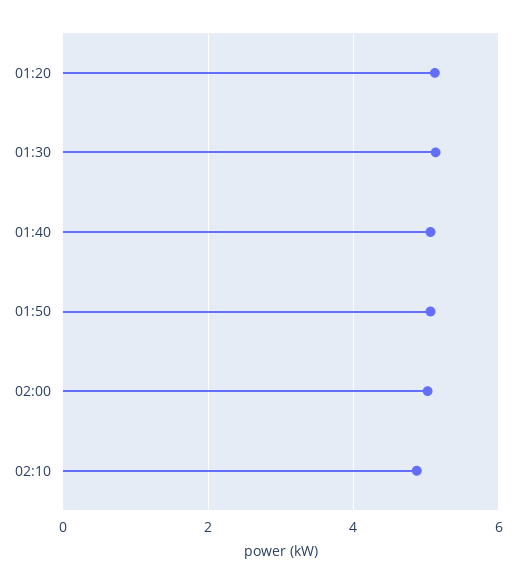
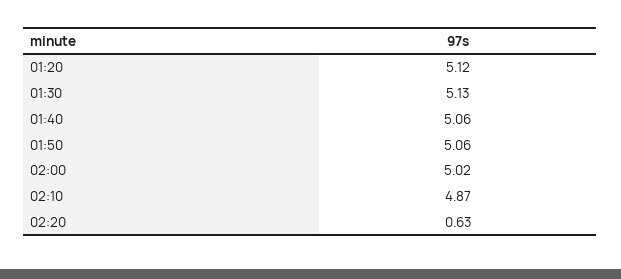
02:20: none -> 0.63

